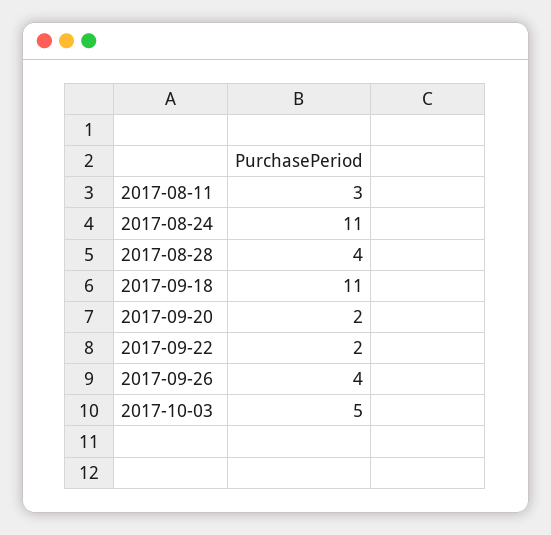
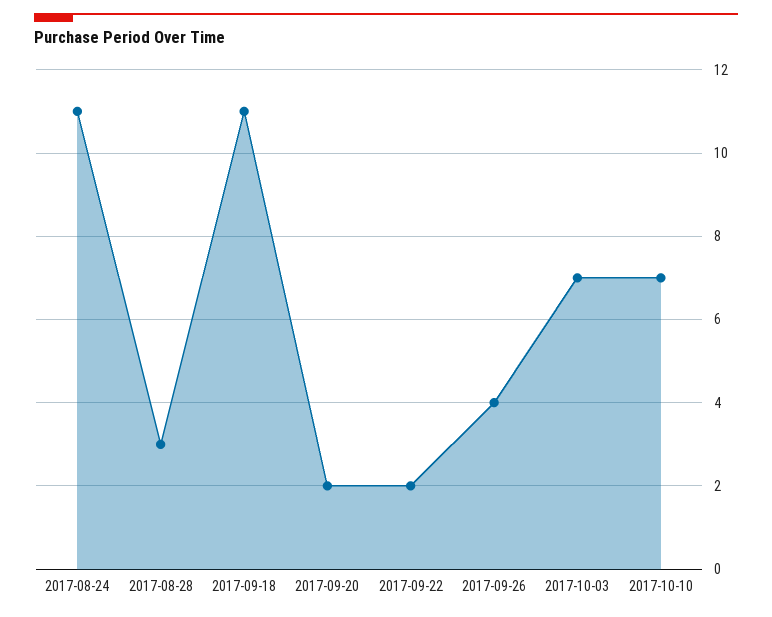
2017-08-11: 3 -> none
2017-08-28: 4 -> 3
2017-10-03: 5 -> 7
2017-10-10: none -> 7

